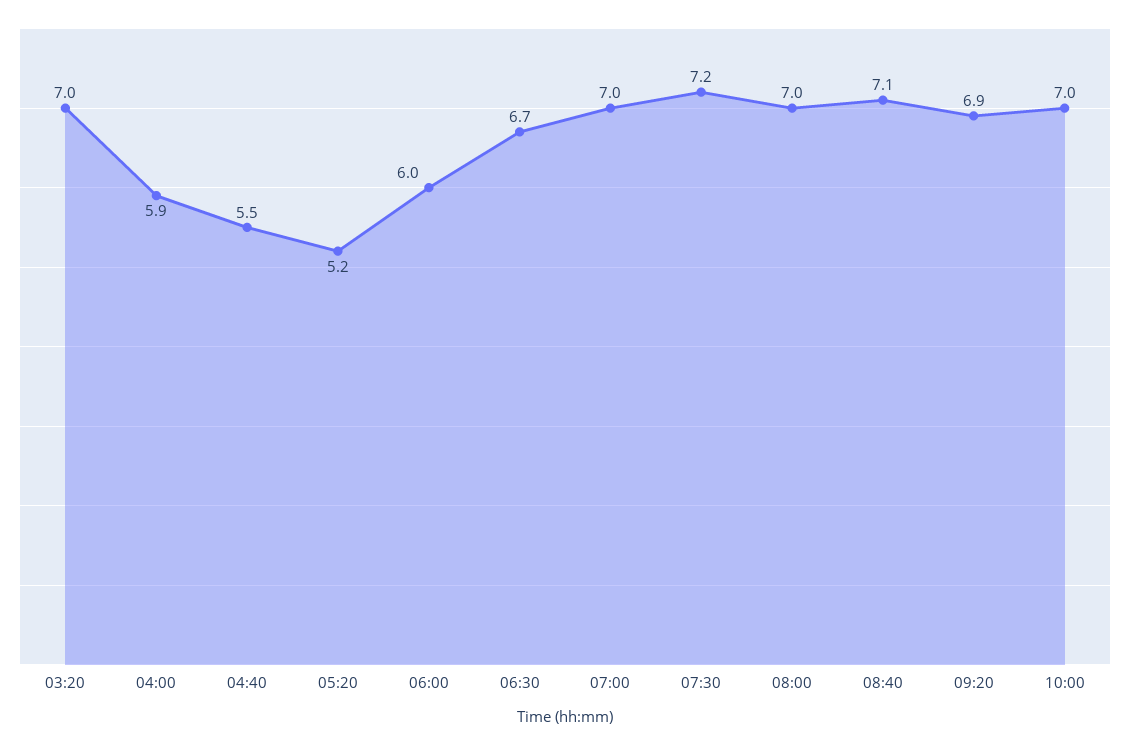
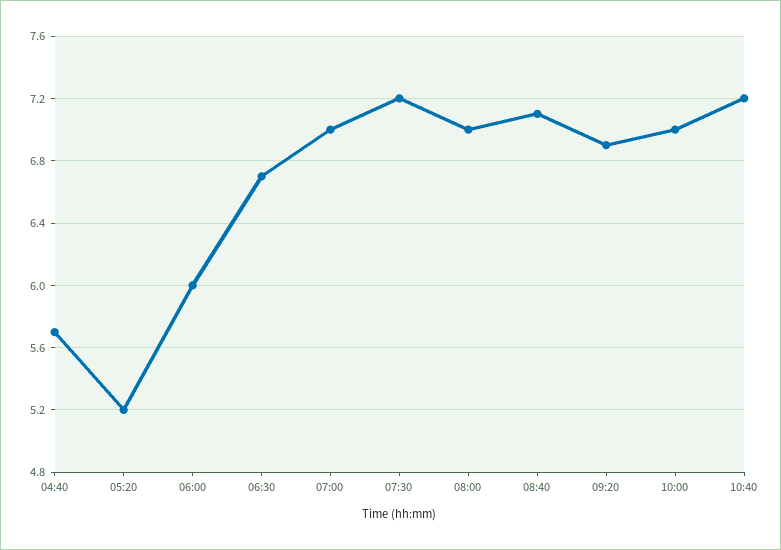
03:20: 7 -> none
04:00: 5.9 -> none
04:40: 5.5 -> 5.7
10:40: none -> 7.2

